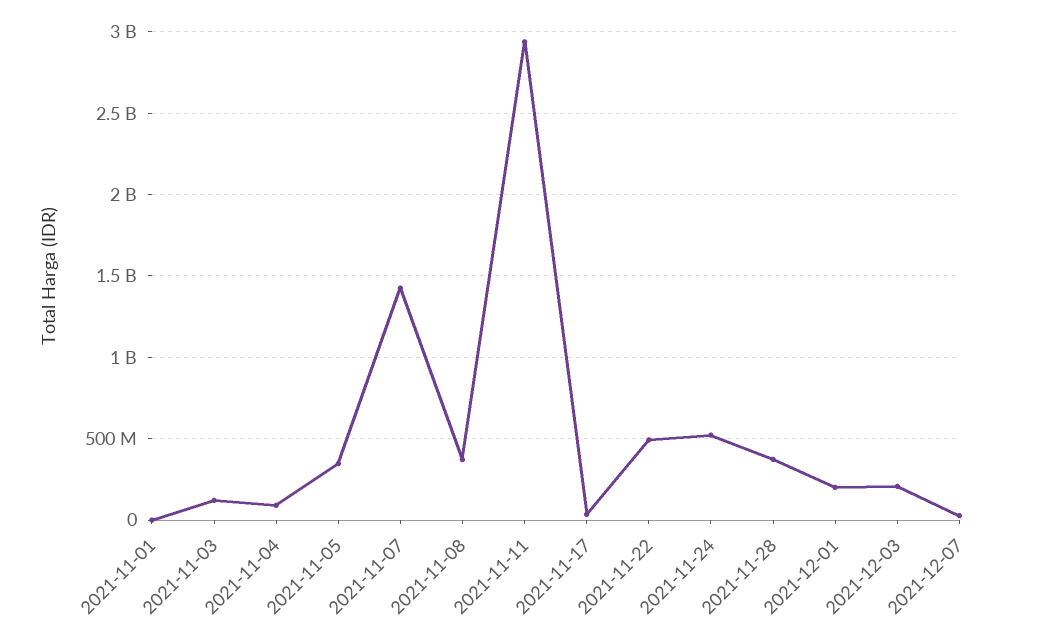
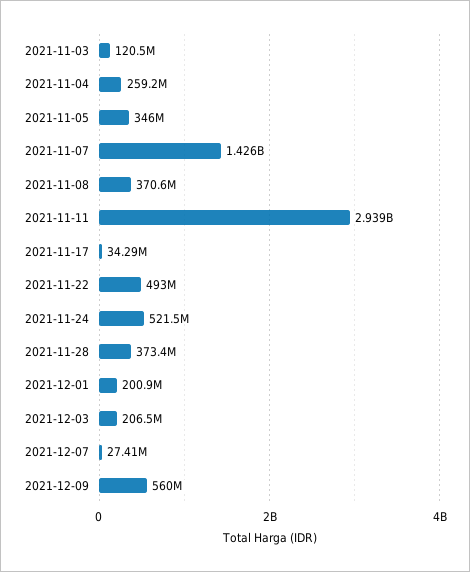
2021-11-01: 0 -> none
2021-11-04: 100000000 -> 259200000
2021-12-09: none -> 560000000

